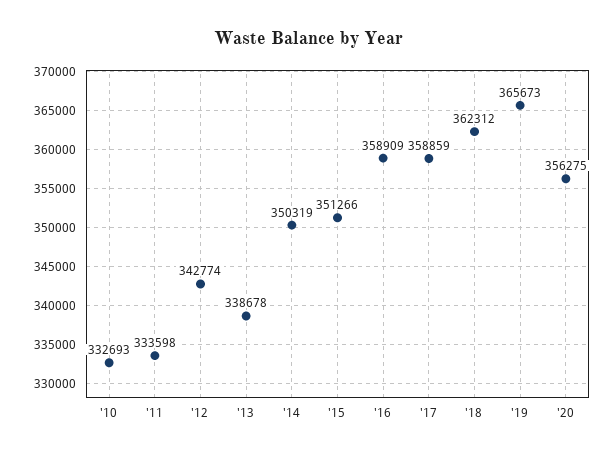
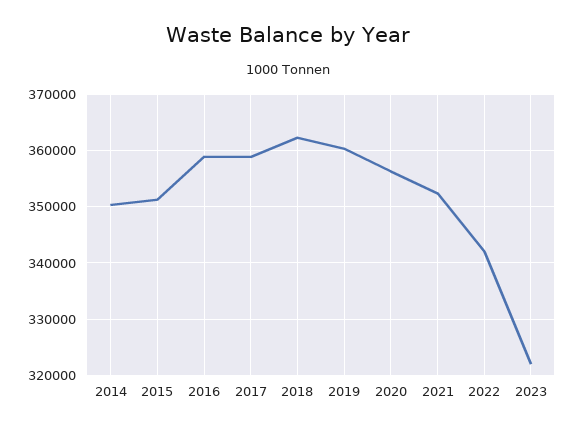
'10: 332693 -> none
'11: 333598 -> none
'12: 342774 -> none
'13: 338678 -> none
'19: 365673 -> 360000
2021: none -> 352000
2022: none -> 342000
2023: none -> 322000

